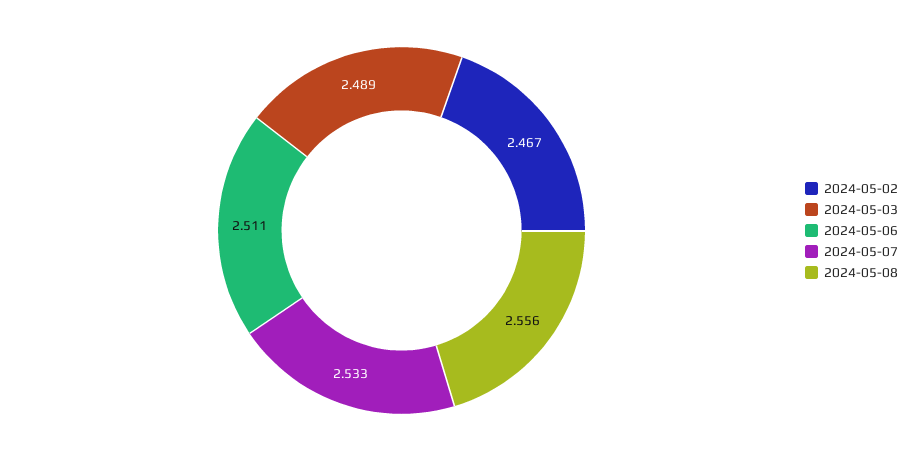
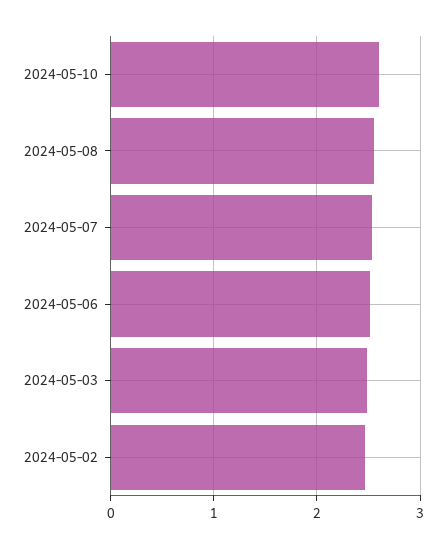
2024-05-10: none -> 2.6

